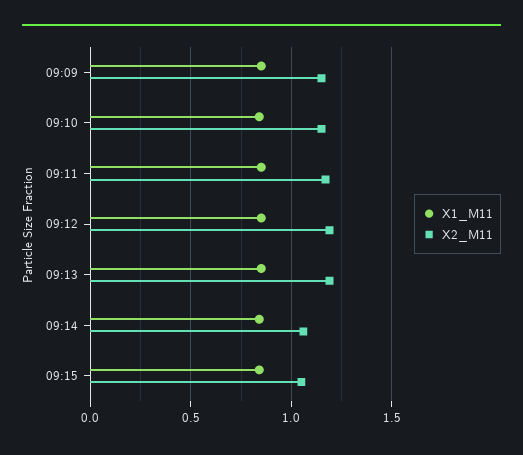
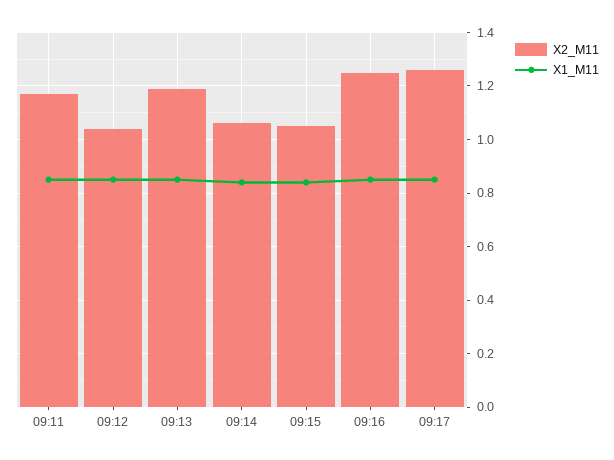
X1_M11, 09:09: 0.85 -> none
X2_M11, 09:09: 1.15 -> none
X1_M11, 09:10: 0.85 -> none
X2_M11, 09:10: 1.15 -> none
X2_M11, 09:12: 1.2 -> 1.05
X2_M11, 09:16: none -> 1.25
X1_M11, 09:16: none -> 0.85
X2_M11, 09:17: none -> 1.25
X1_M11, 09:17: none -> 0.85

